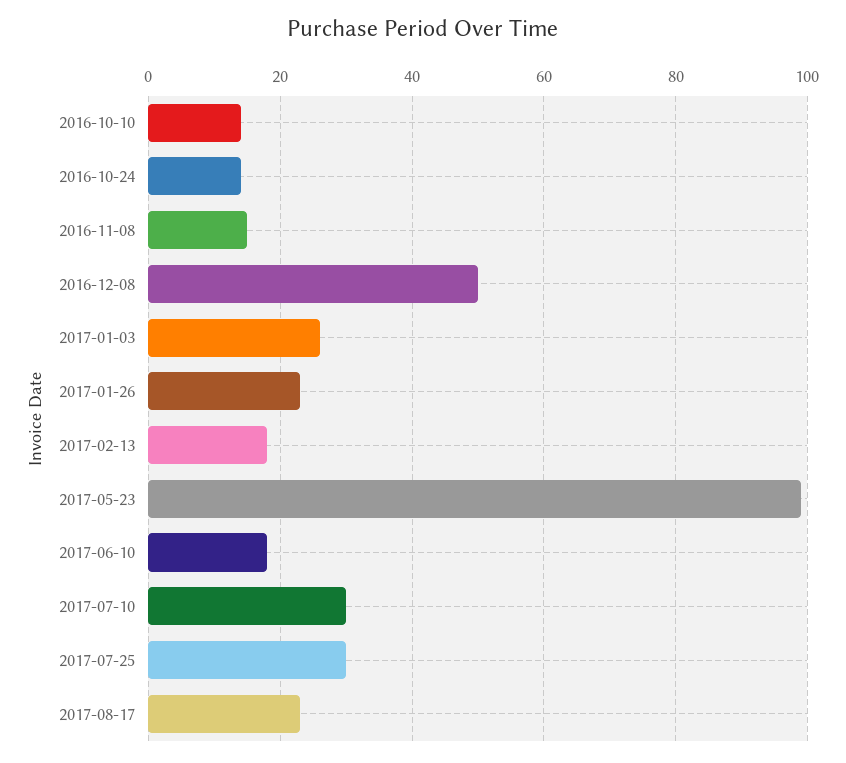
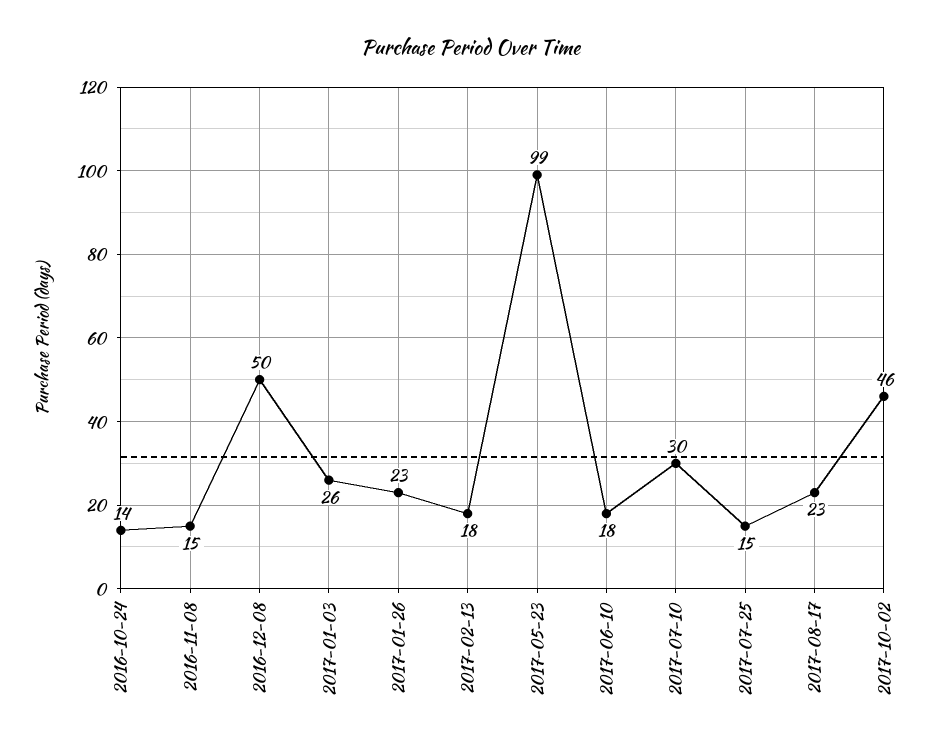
2016-10-10: 15 -> none
2017-07-25: 30 -> 15
2017-10-02: none -> 46

